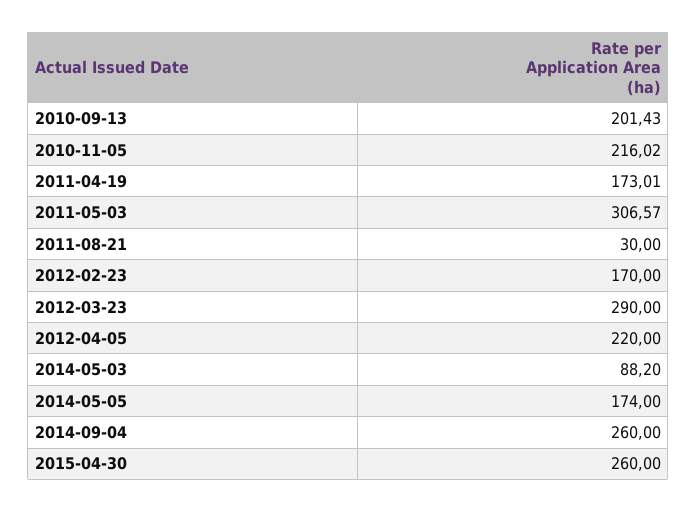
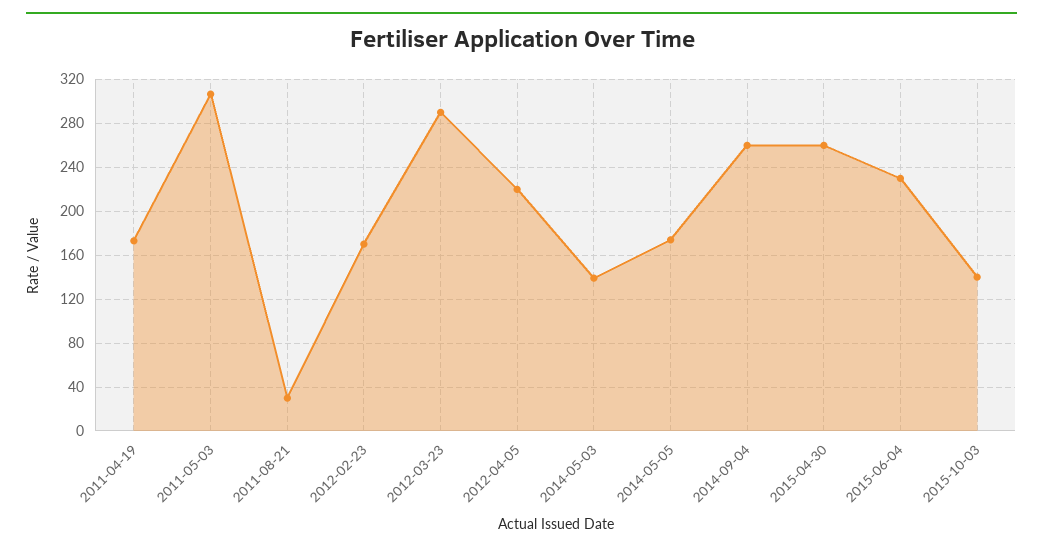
2010-09-13: 201.43 -> none
2010-11-05: 216.02 -> none
2014-05-03: 88.2 -> 140
2015-06-04: none -> 230
2015-10-03: none -> 140

